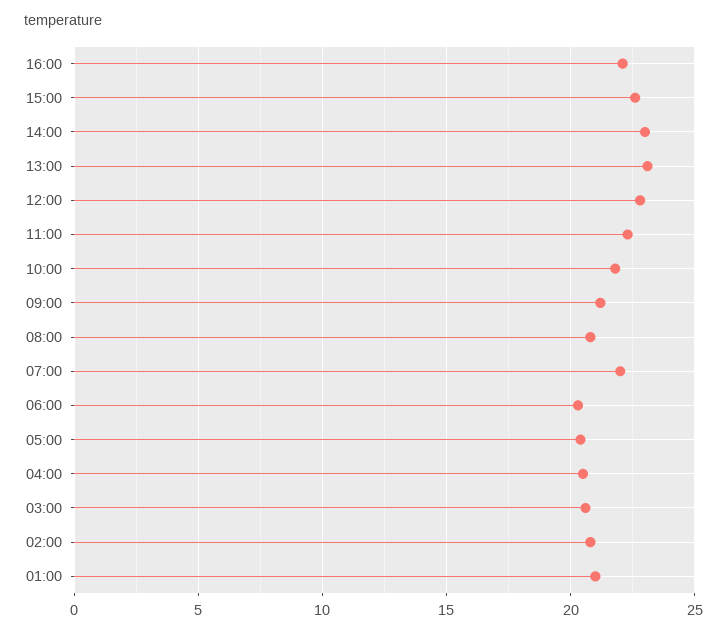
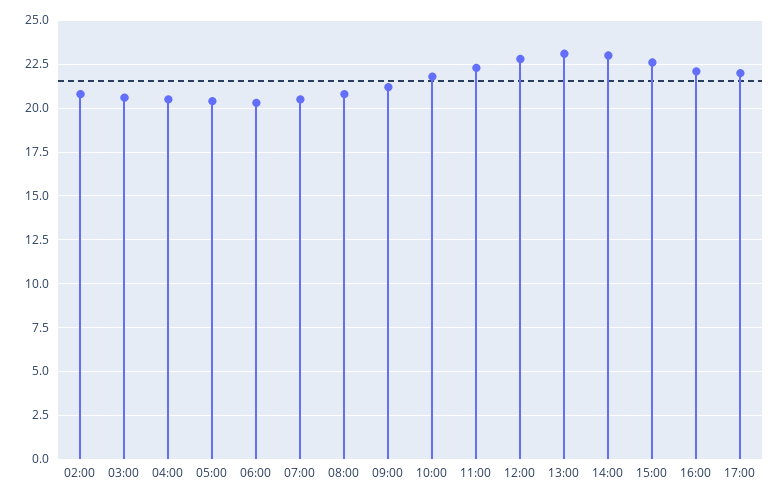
07:00: 22 -> 20.5
01:00: 21 -> none
17:00: none -> 22

